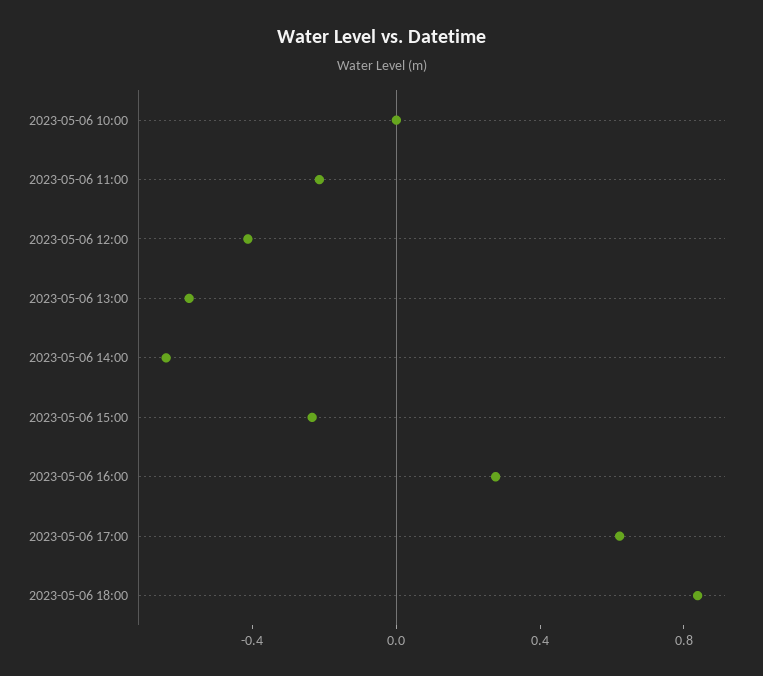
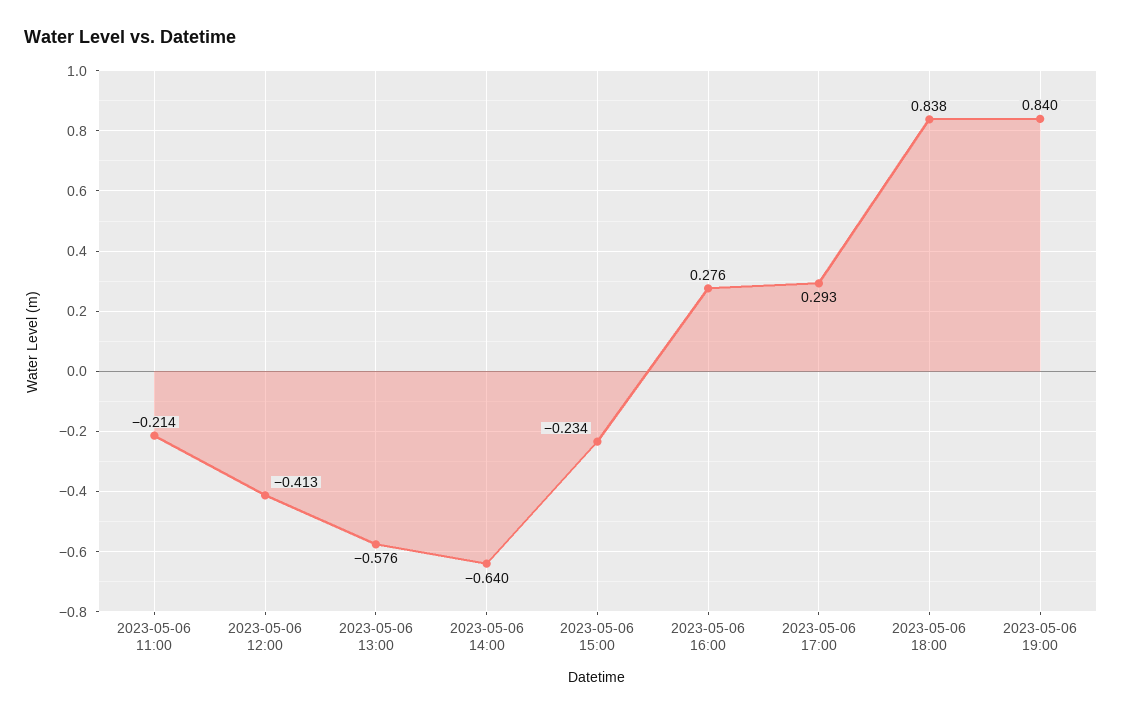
2023-05-06 10:00: 0 -> none
2023-05-06 17:00: 0.6 -> 0.293
2023-05-06 19:00: none -> 0.84

